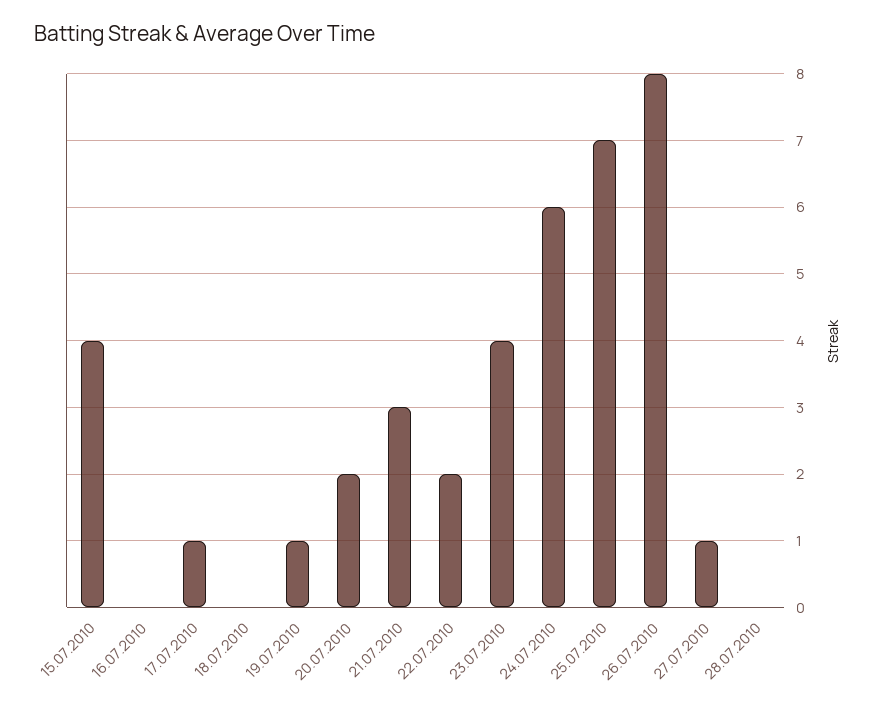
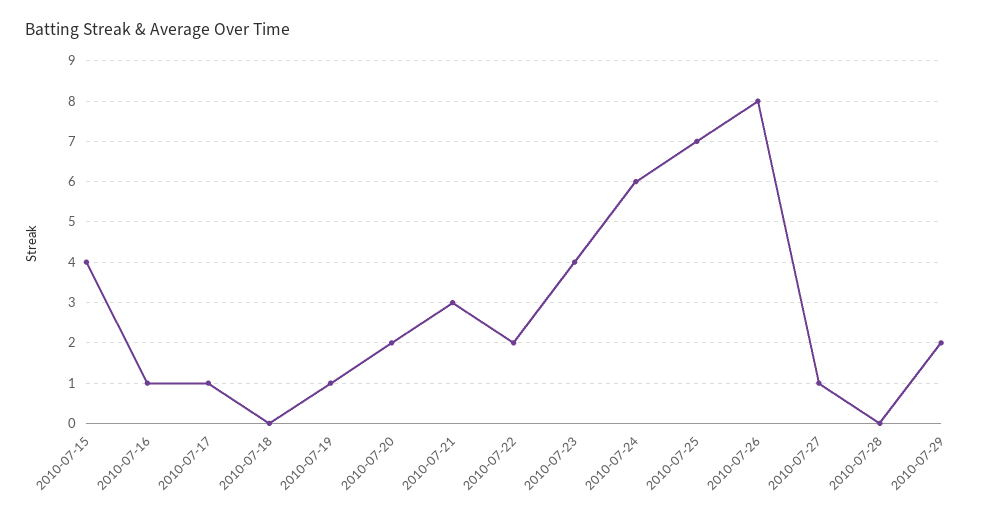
16.07.2010: 0 -> 1
2010-07-29: none -> 2

